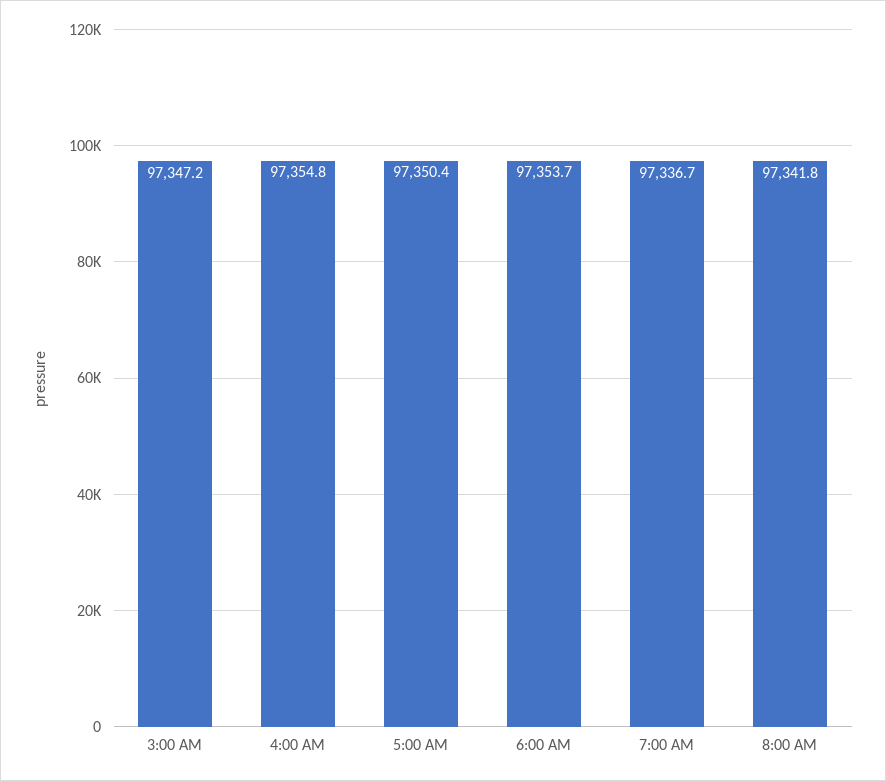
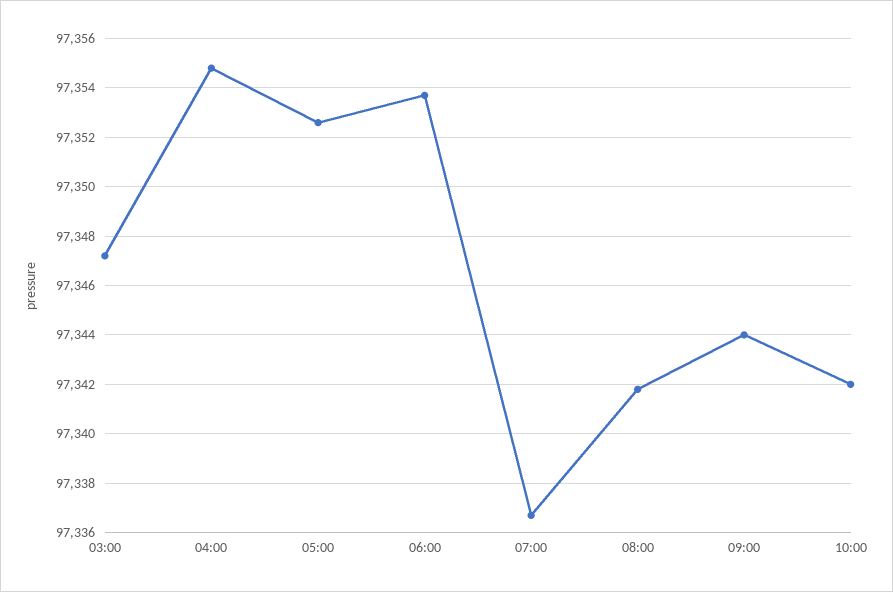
5:00 AM: 97350.4 -> 97352.5
09:00: none -> 97344
10:00: none -> 97342

